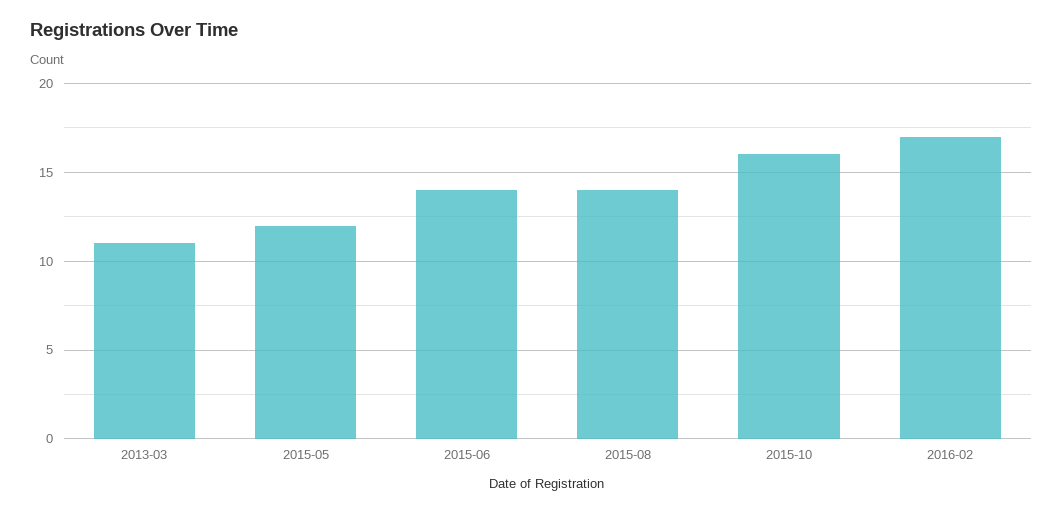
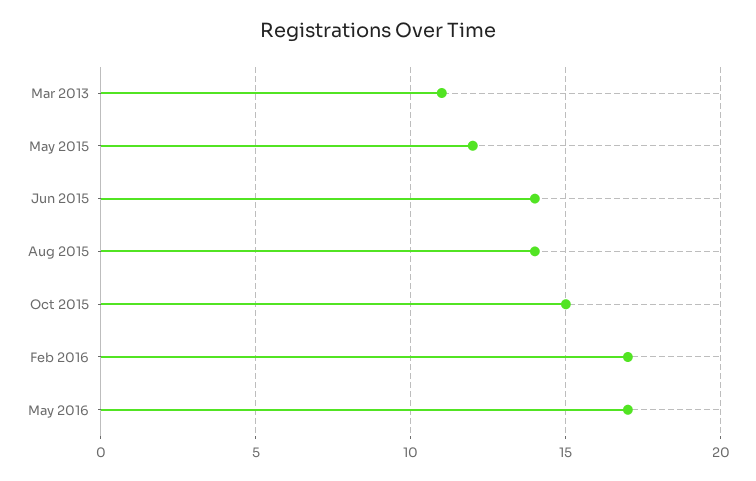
2015-10: 16 -> 15
May 2016: none -> 17

